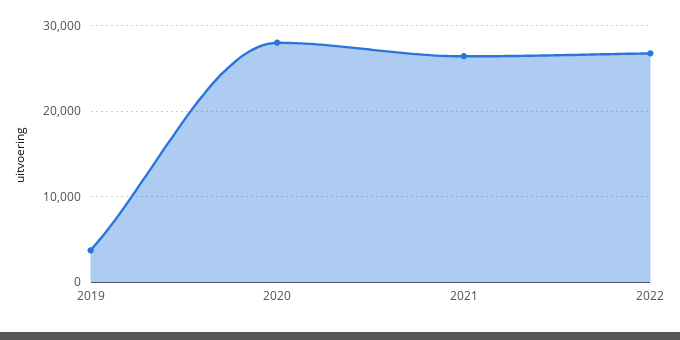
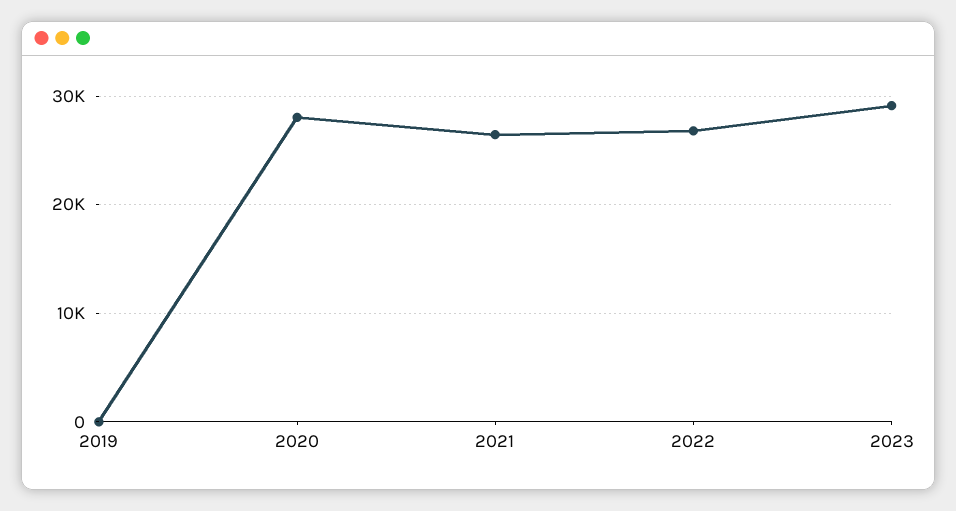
2019: 4000 -> 0
2023: none -> 29000

